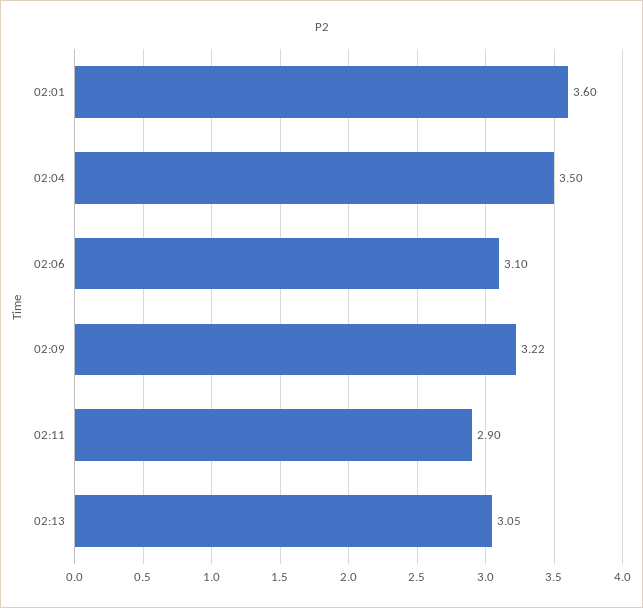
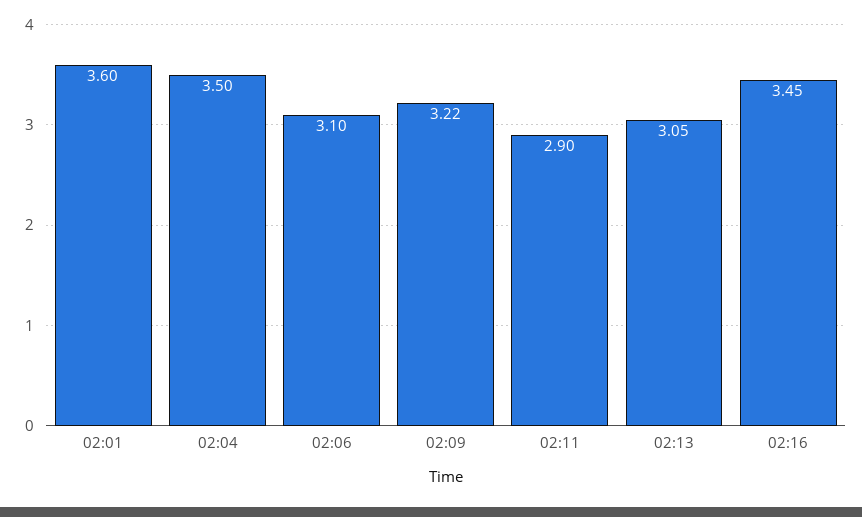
02:16: none -> 3.45

